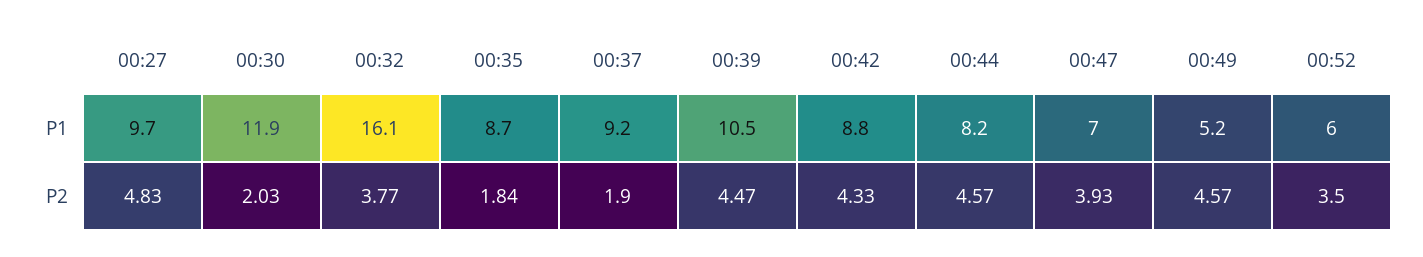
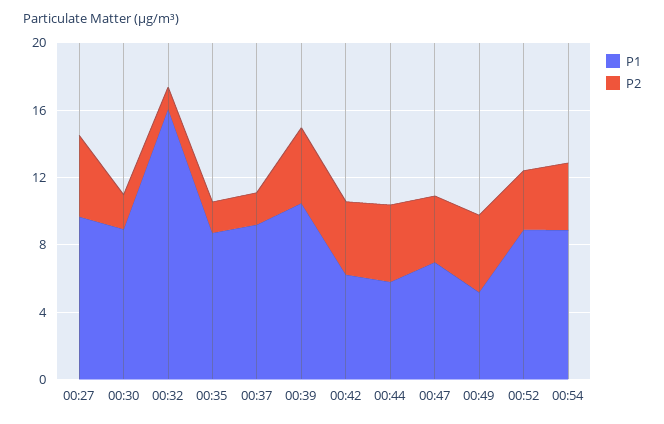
P1, 00:30: 11.9 -> 9
P1, 00:42: 8.8 -> 6
P1, 00:44: 8.2 -> 6
P1, 00:52: 6 -> 9
P2, 00:32: 3.77 -> 1
P1, 00:54: none -> 9
P2, 00:54: none -> 4

